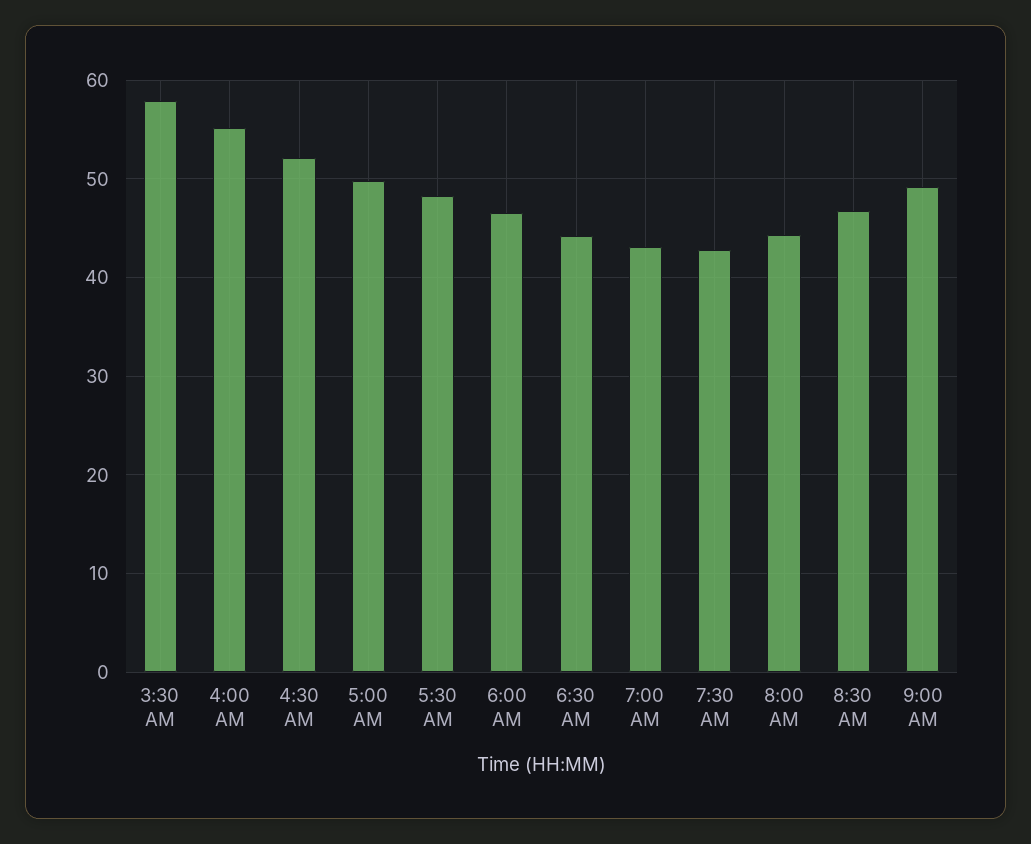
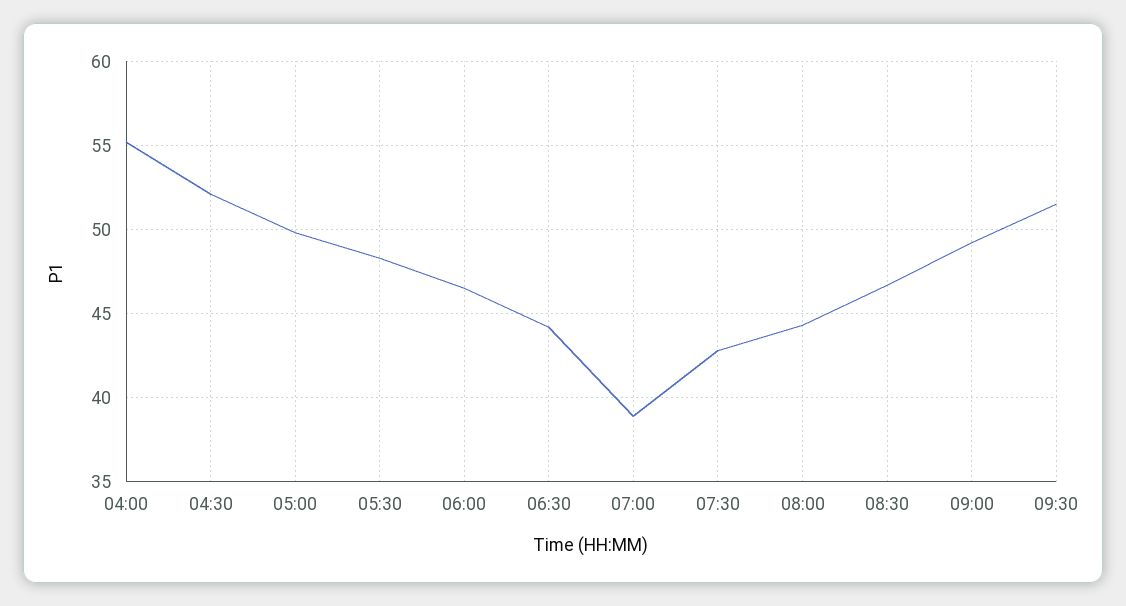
3:30 AM: 58 -> none
7:00 AM: 43 -> 39
09:30: none -> 51.5

